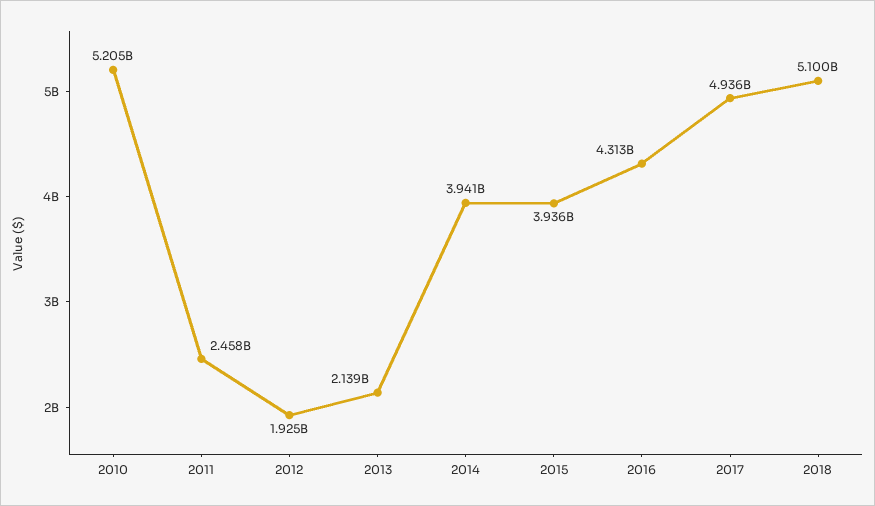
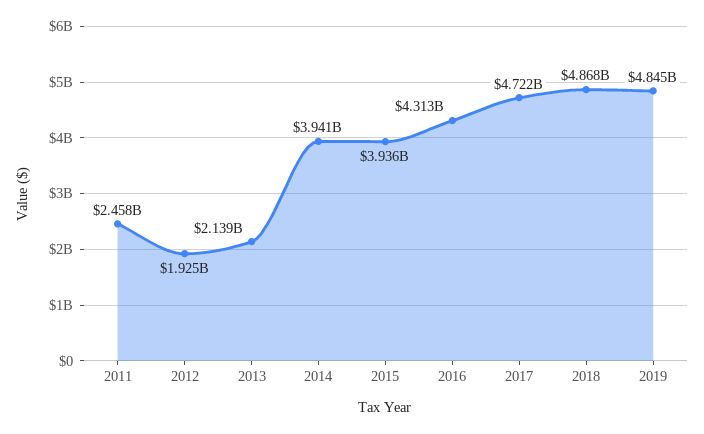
2010: 5205000000 -> none
2017: 4936000000 -> 4722000000
2018: 5100000000 -> 4868000000
2019: none -> 4845000000

